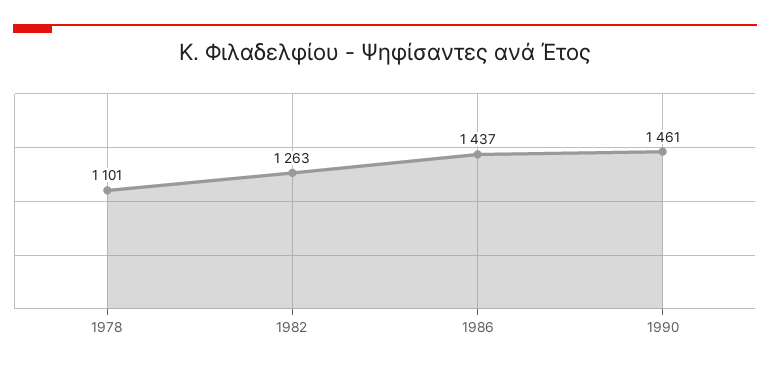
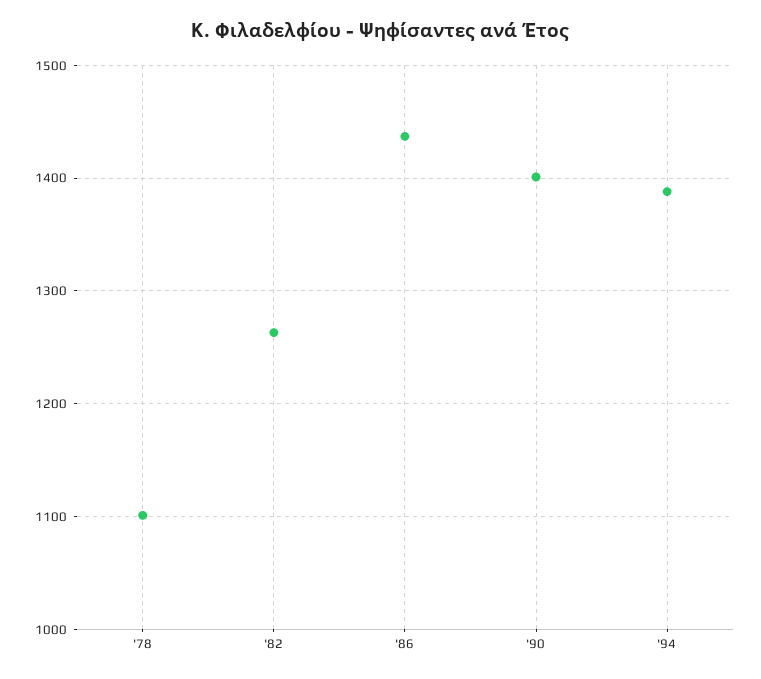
1990: 1461 -> 1400
'94: none -> 1390

